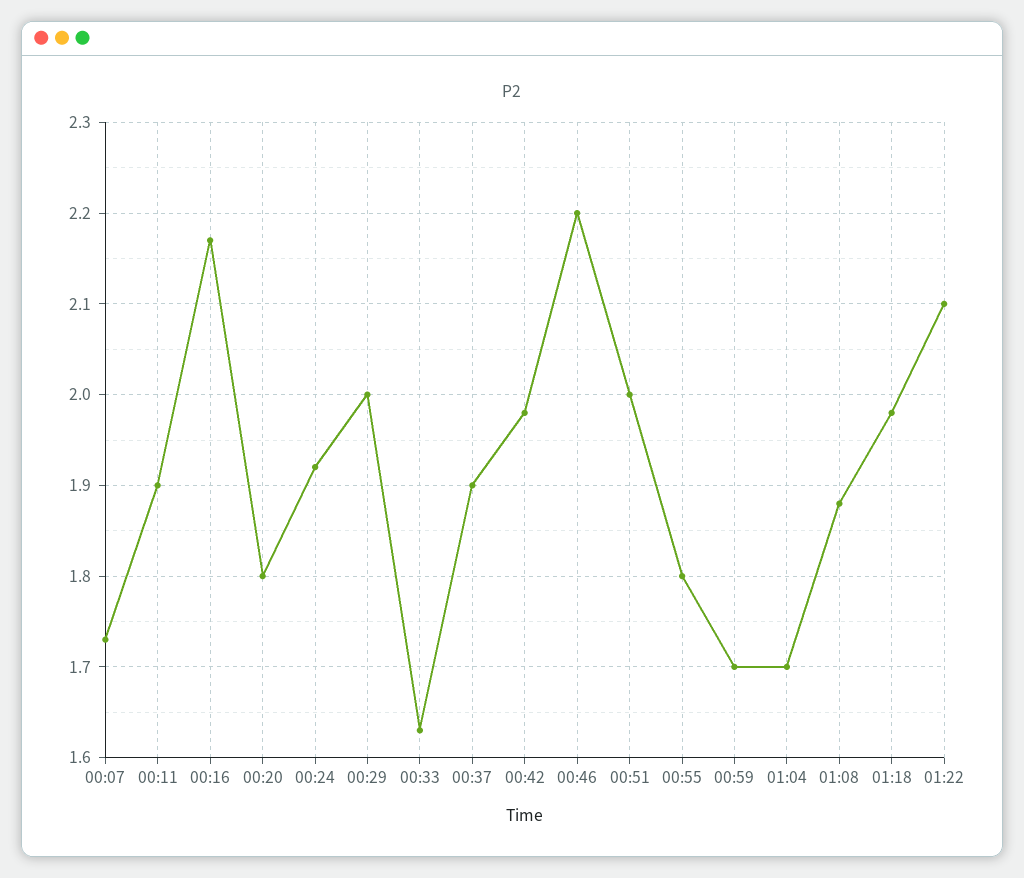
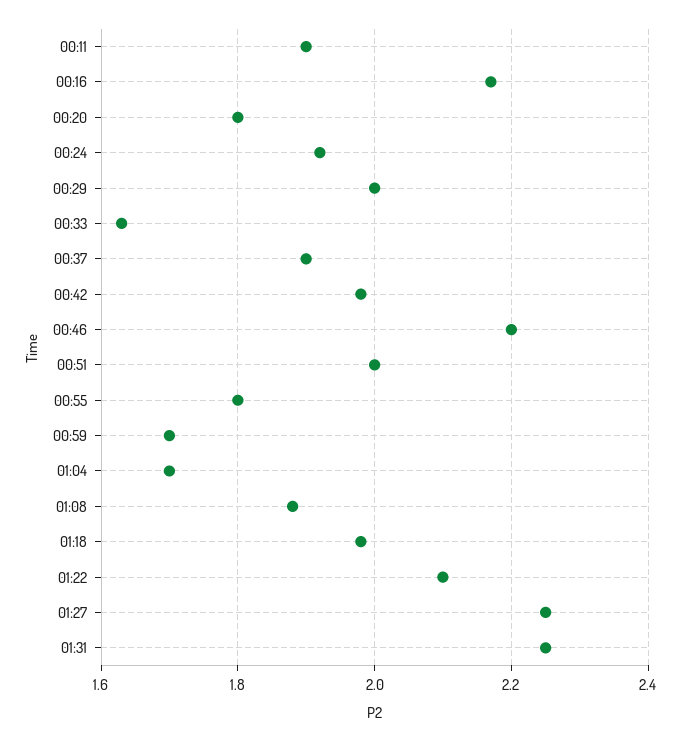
00:07: 1.73 -> none
01:27: none -> 2.25
01:31: none -> 2.25

